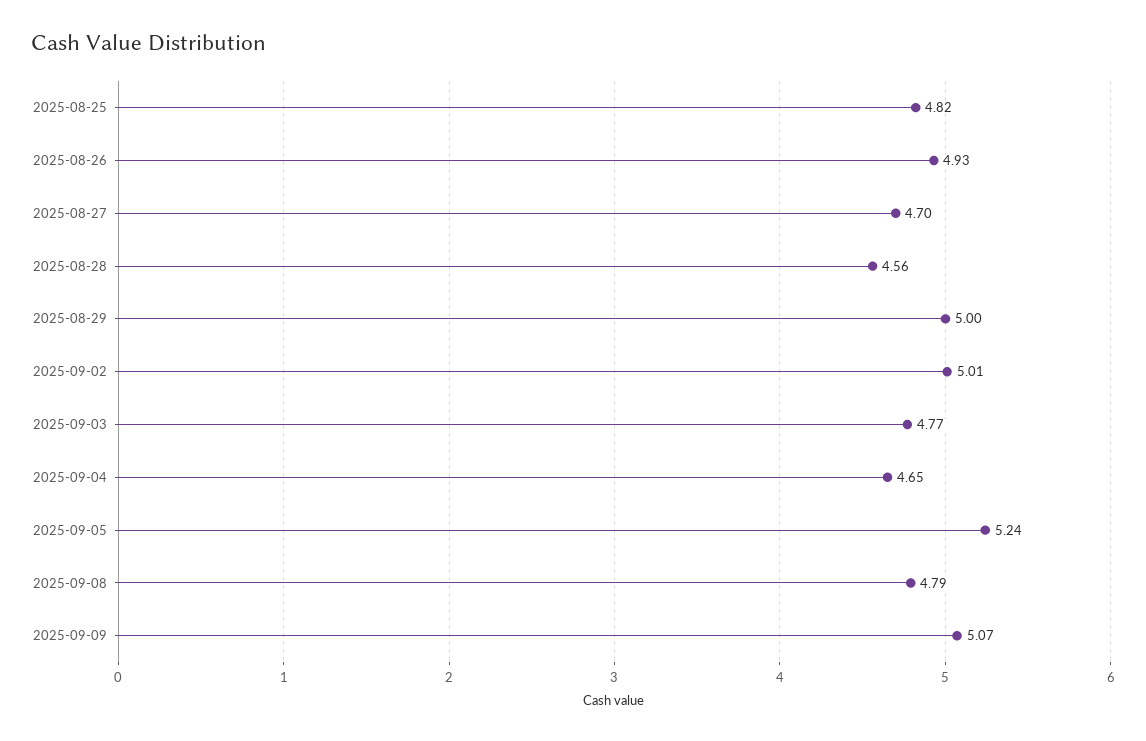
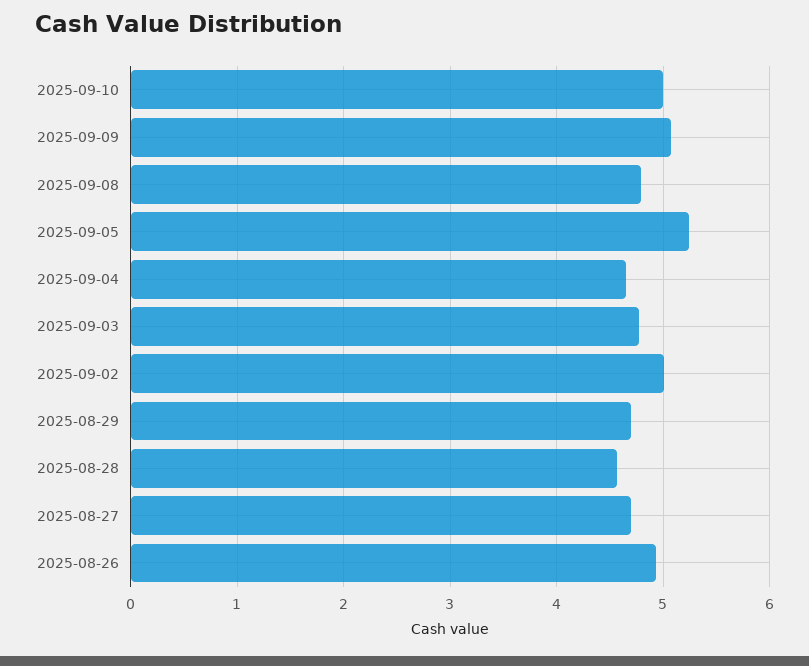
2025-08-25: 4.82 -> none
2025-08-29: 5 -> 4.7
2025-09-10: none -> 5

